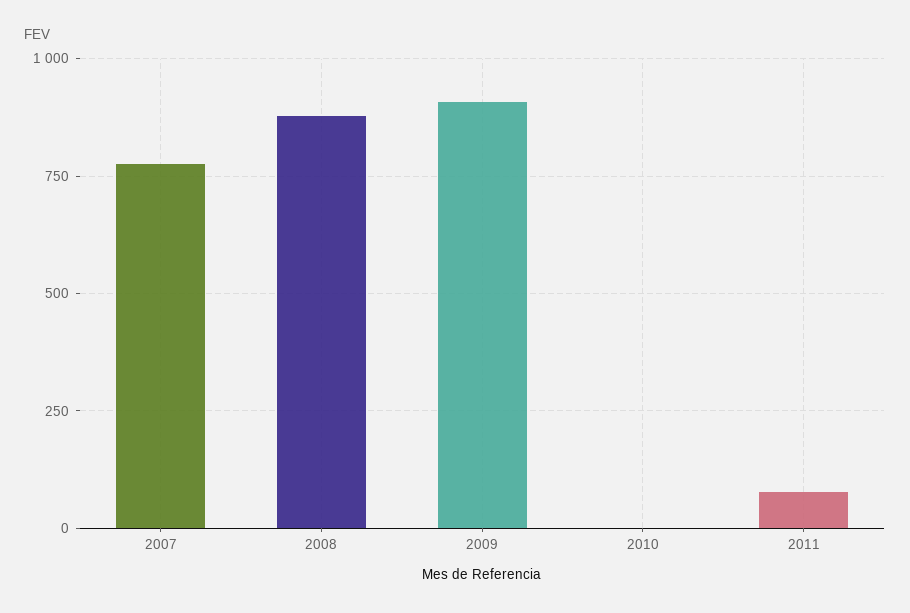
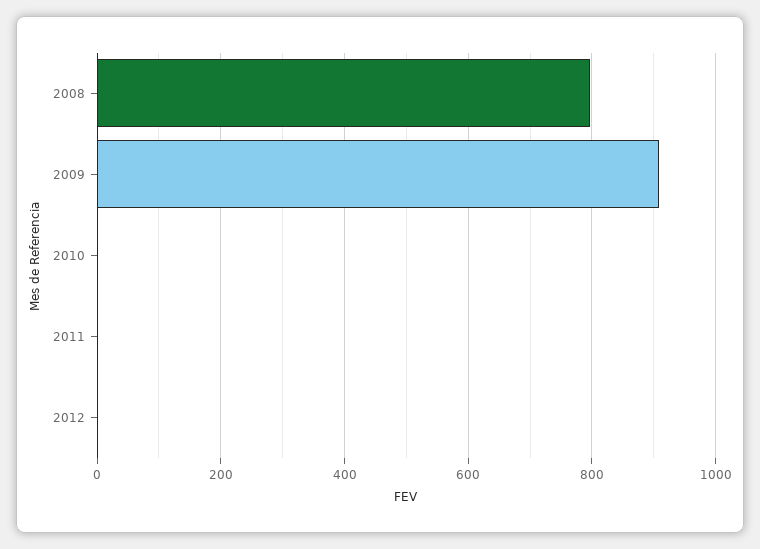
2007: 775 -> none
2008: 875 -> 800
2011: 75 -> 0
2012: none -> 0

